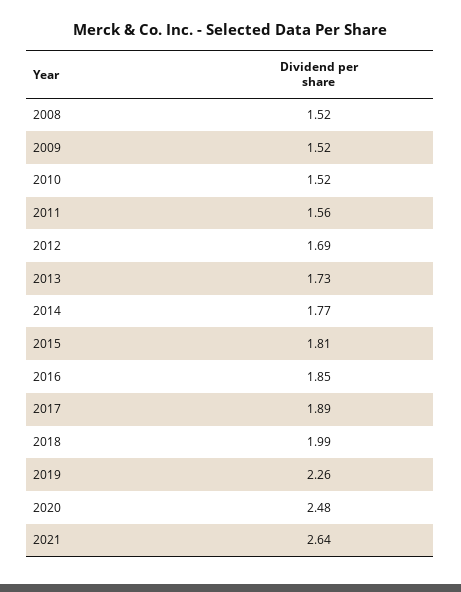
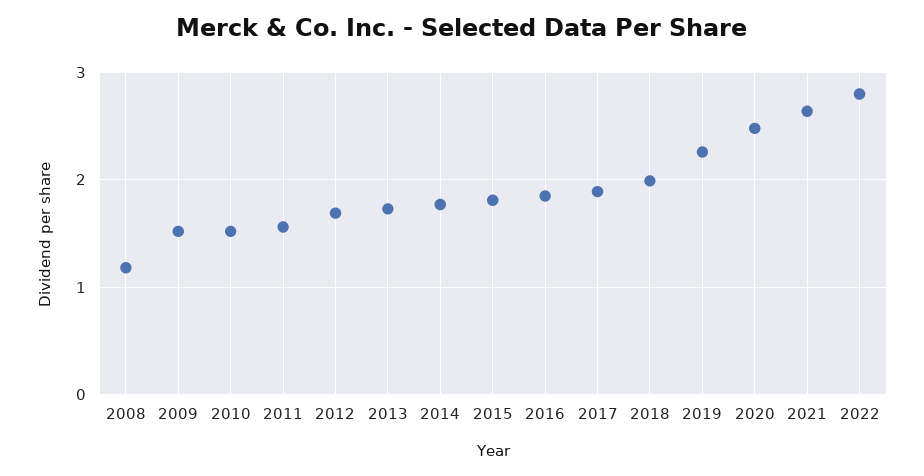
2008: 1.52 -> 1.2
2022: none -> 2.8

